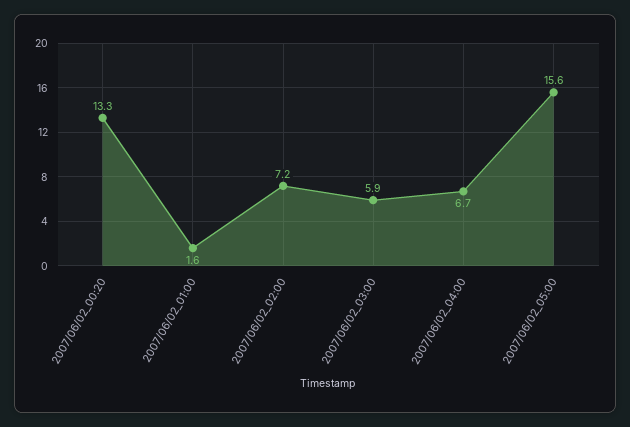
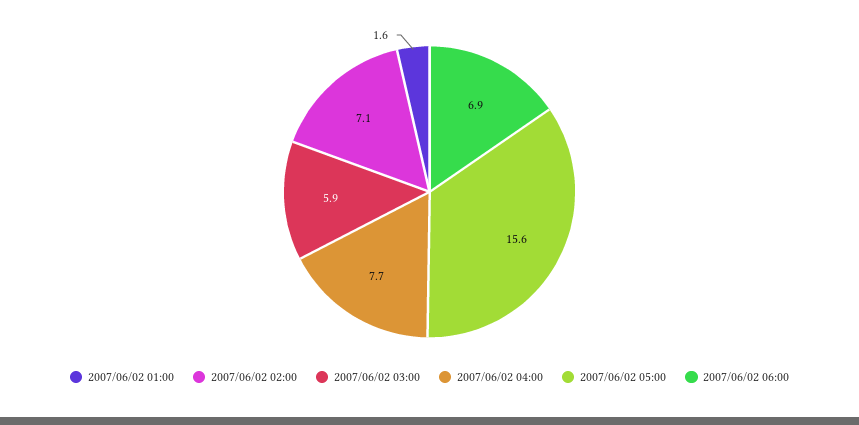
2007/06/02_00:20: 13.3 -> none
2007/06/02_02:00: 7.2 -> 7.1
2007/06/02_04:00: 6.7 -> 7.7
2007/06/02 06:00: none -> 6.9

